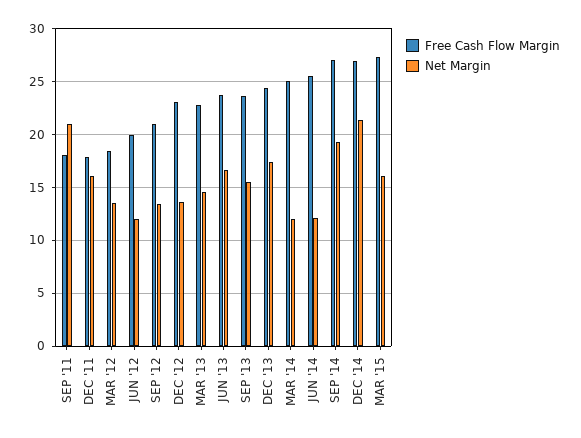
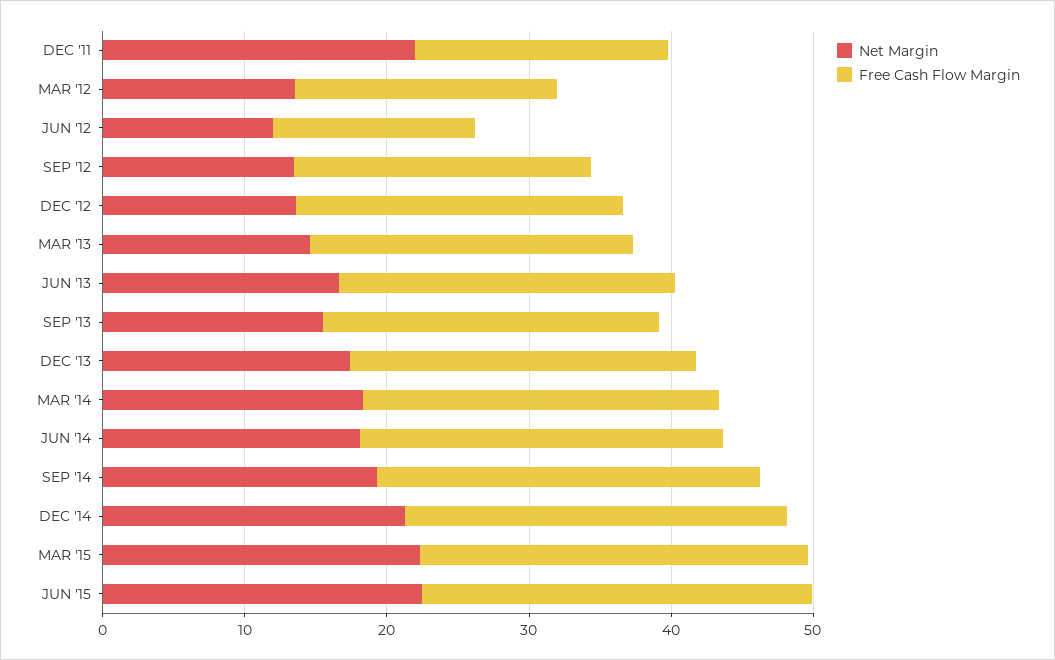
Free Cash Flow Margin, SEP '11: 18 -> none
Net Margin, SEP '11: 21 -> none
Net Margin, DEC '11: 16 -> 22
Free Cash Flow Margin, JUN '12: 20 -> 14
Net Margin, MAR '14: 12 -> 18
Net Margin, JUN '14: 12 -> 18
Net Margin, MAR '15: 16 -> 22
Net Margin, JUN '15: none -> 22
Free Cash Flow Margin, JUN '15: none -> 28

